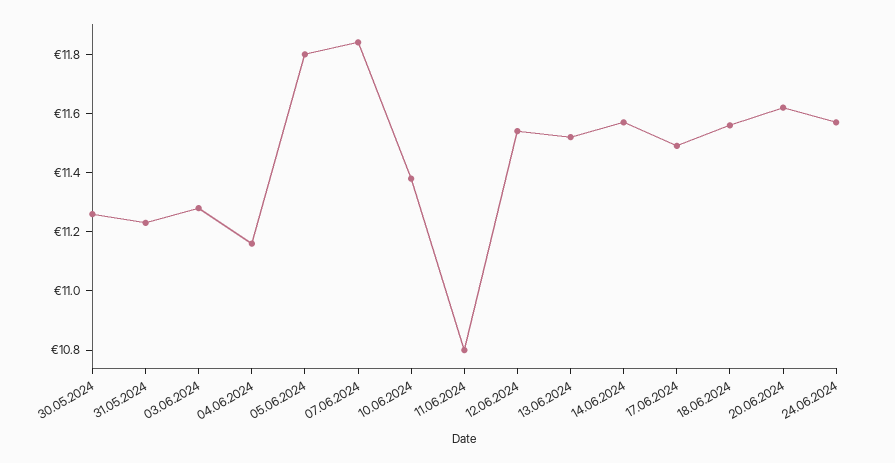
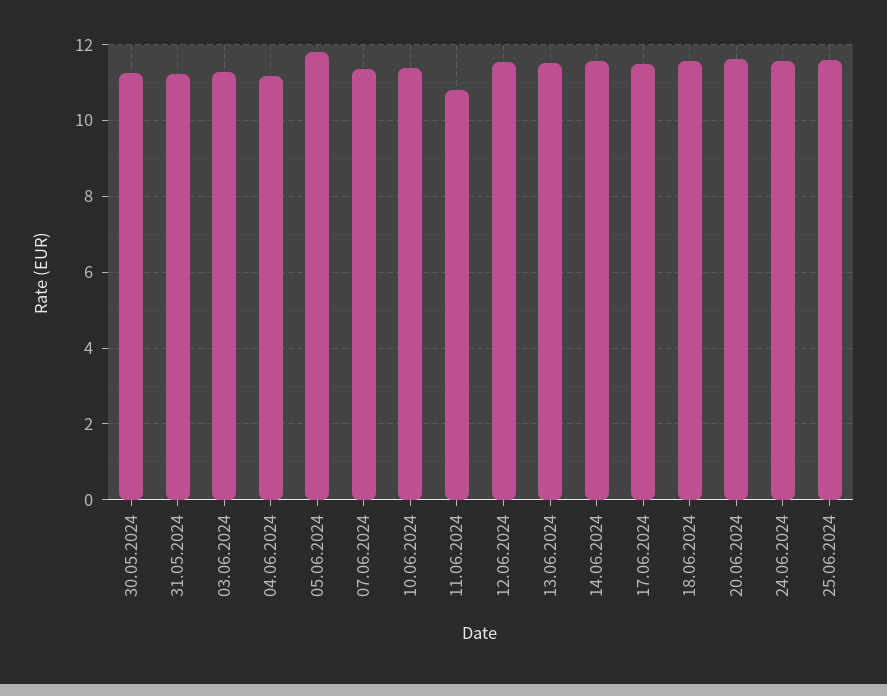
07.06.2024: 11.85 -> 11.4
25.06.2024: none -> 11.6

